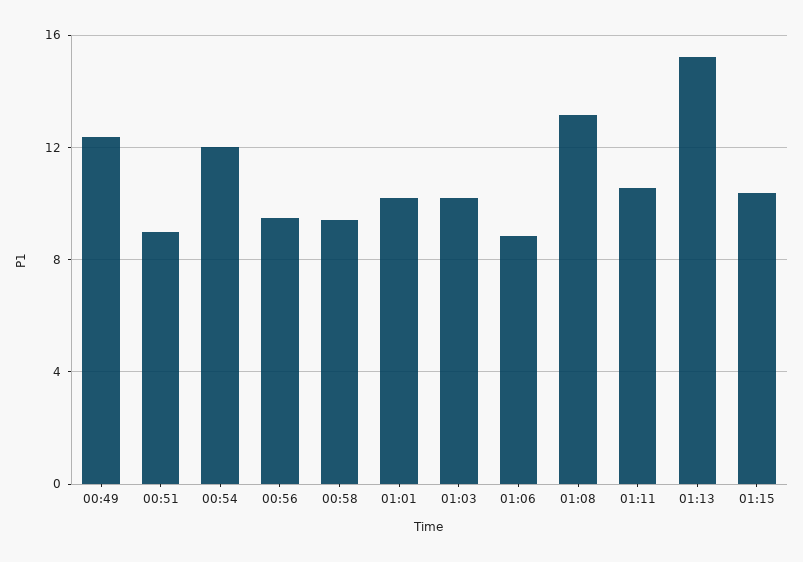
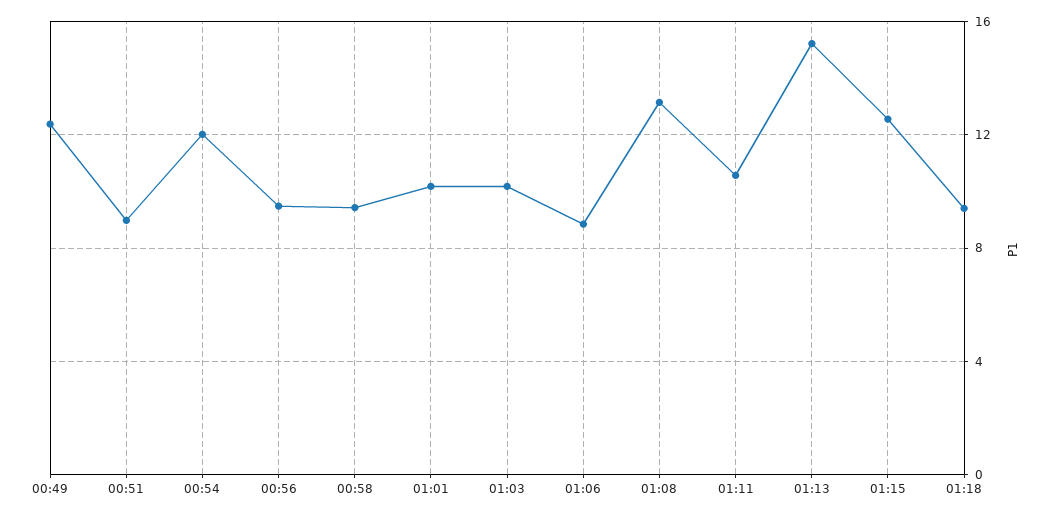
01:15: 10.5 -> 12.5
01:18: none -> 9.5

